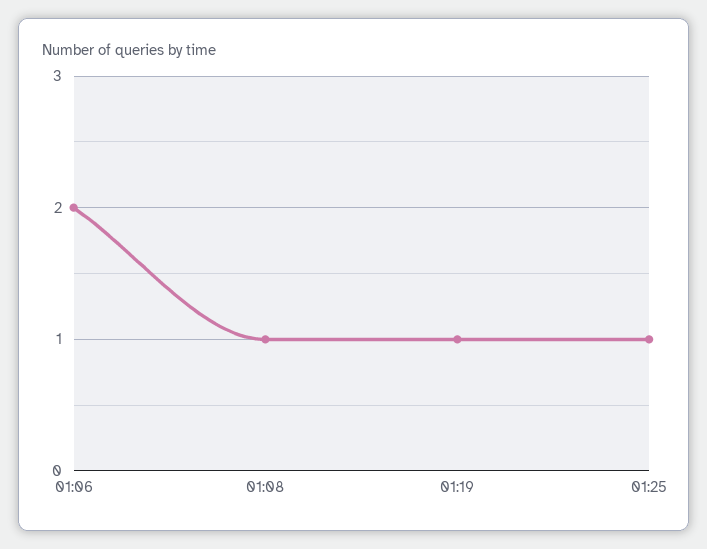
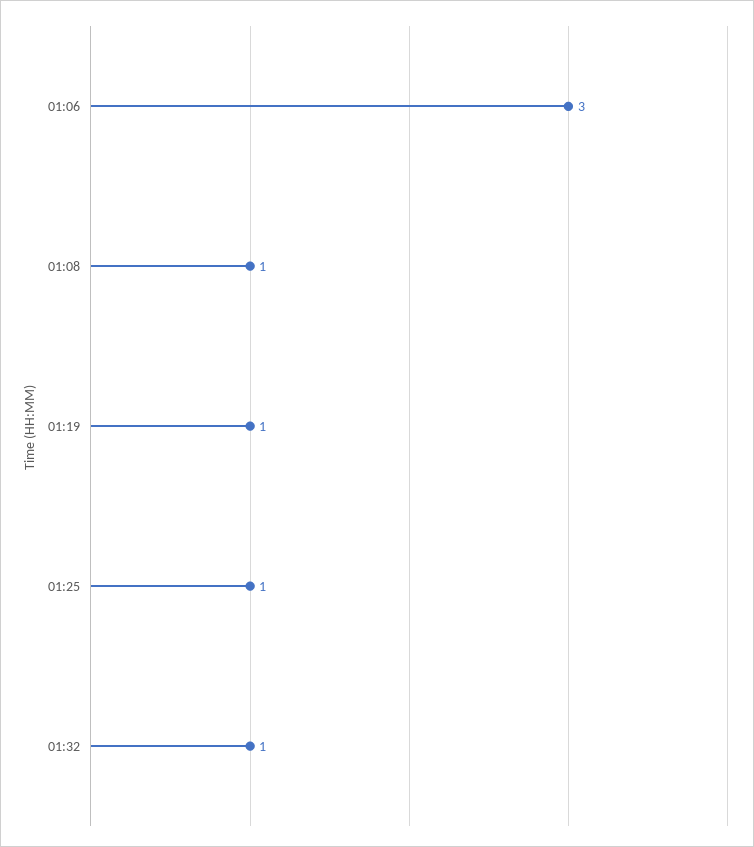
01:06: 2 -> 3
01:32: none -> 1

